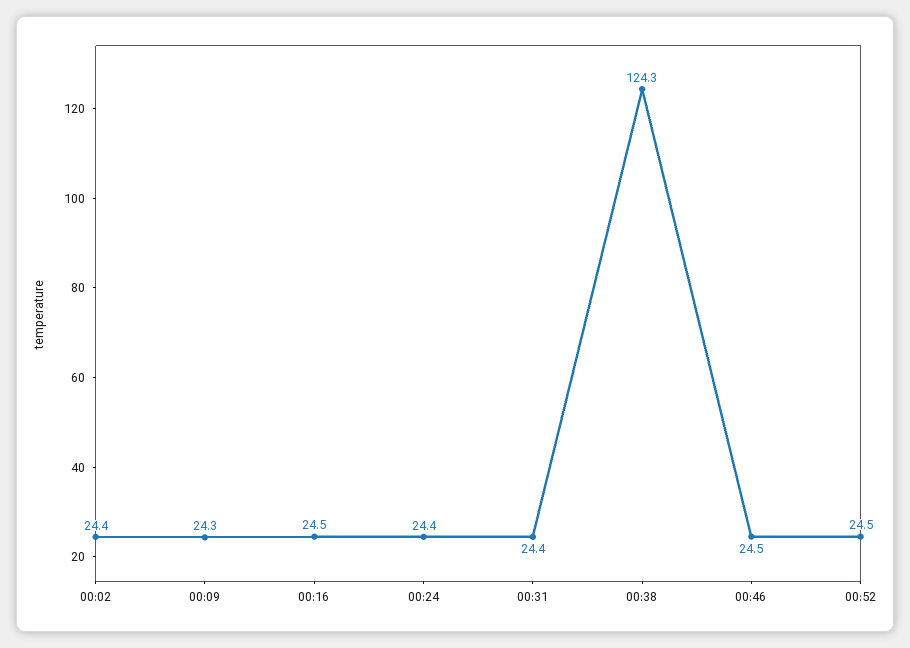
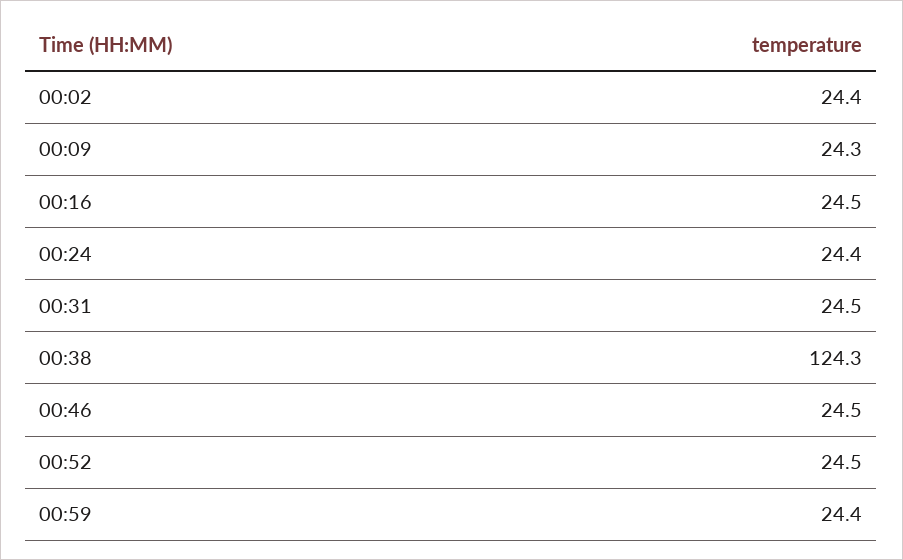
00:31: 24.4 -> 24.5
00:59: none -> 24.4

